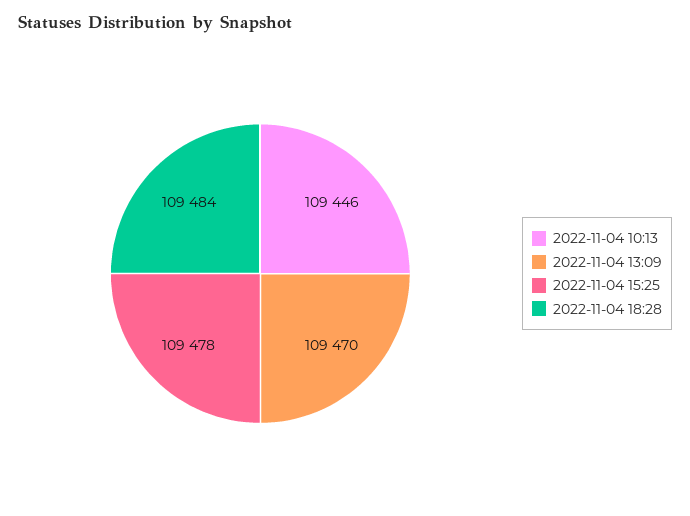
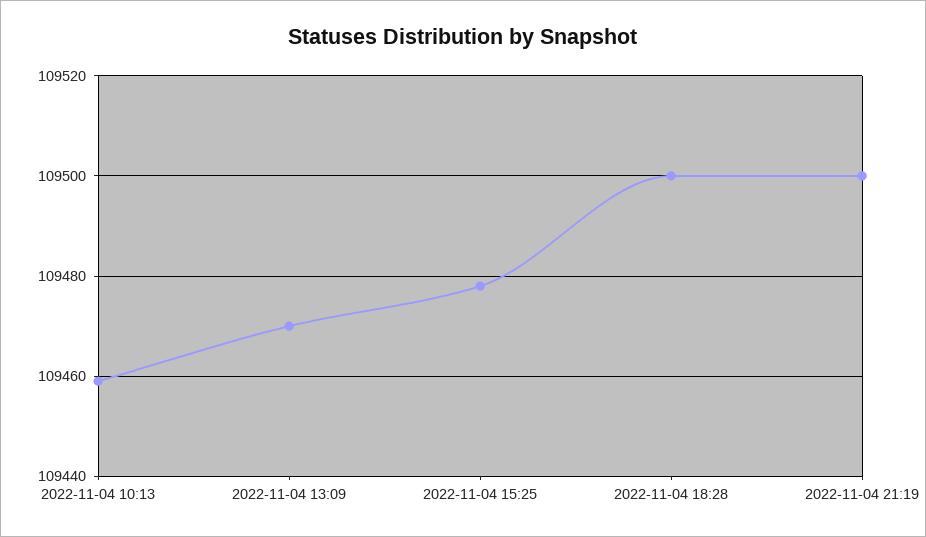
2022-11-04 10:13: 109446 -> 109460
2022-11-04 18:28: 109484 -> 109500
2022-11-04 21:19: none -> 109500

